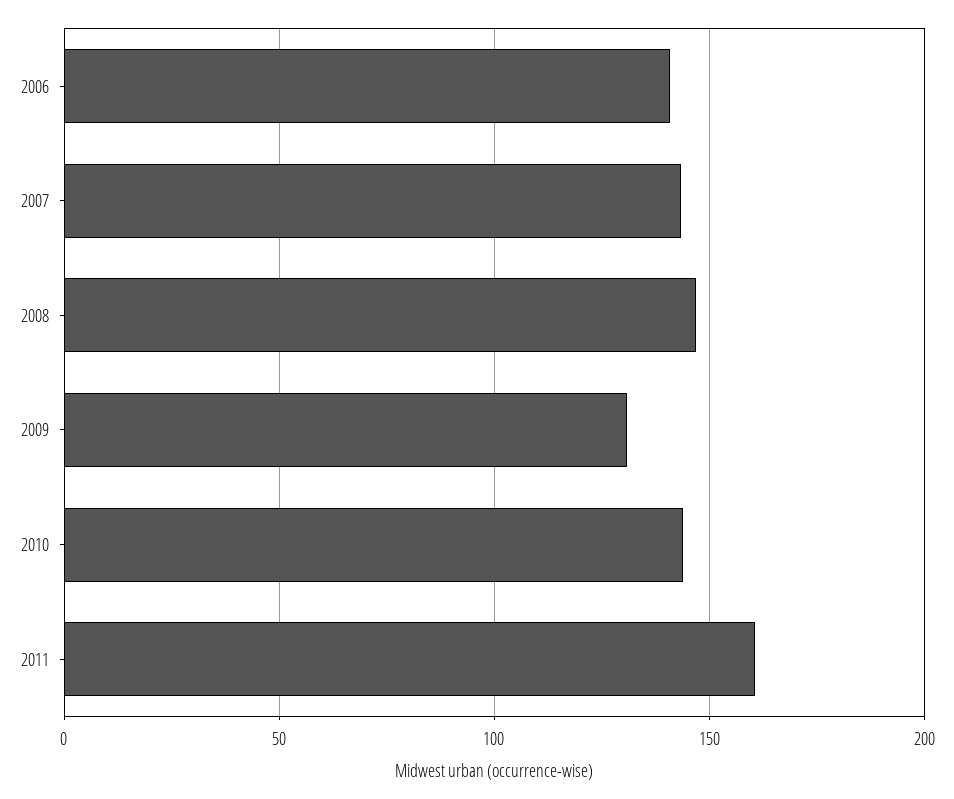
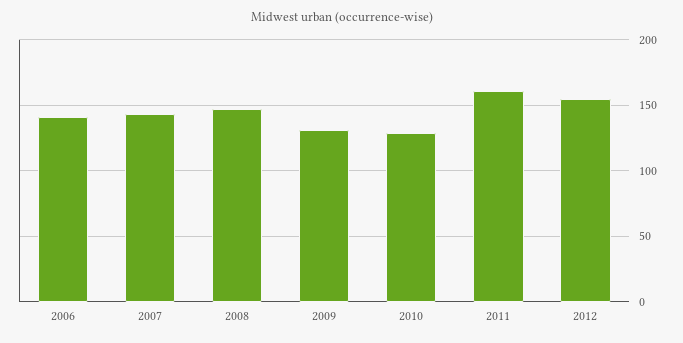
2010: 145 -> 130
2012: none -> 155

